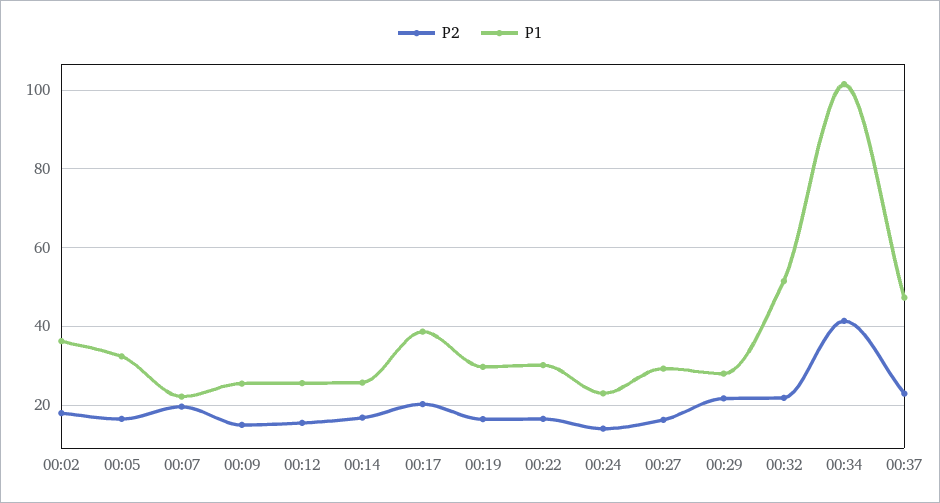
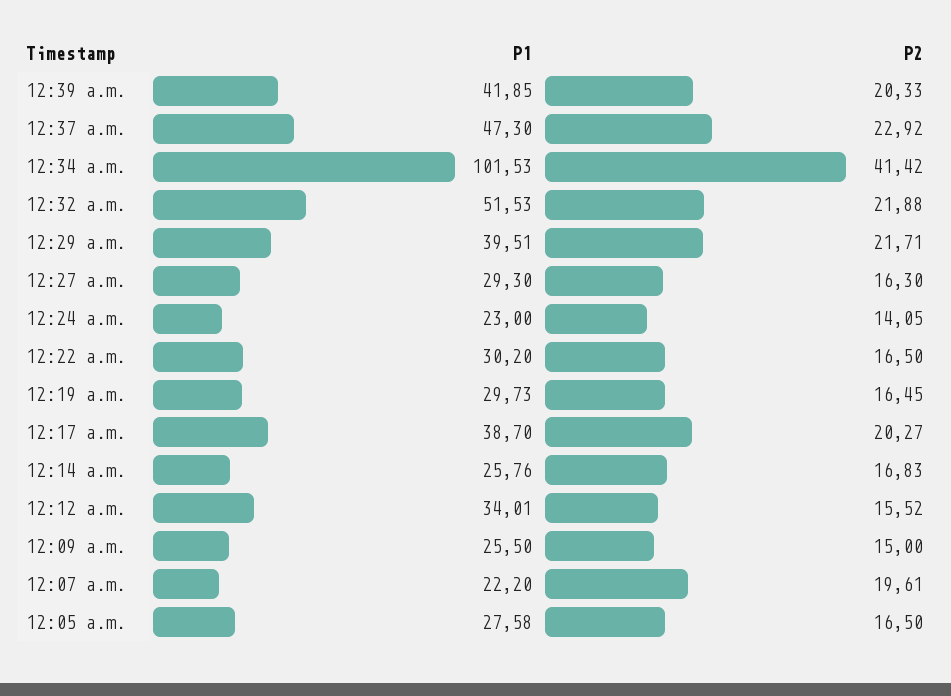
P2, 00:02: 18 -> none
P1, 00:02: 36 -> none
P1, 00:05: 32 -> 27.58
P1, 00:12: 26 -> 34.01
P1, 00:29: 28 -> 39.51
P1, 12:39 a.m.: none -> 41.85
P2, 12:39 a.m.: none -> 20.33

